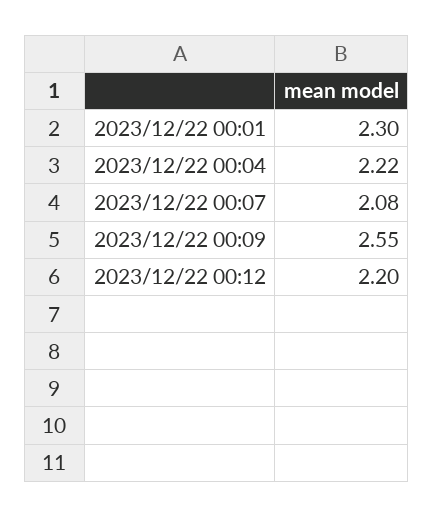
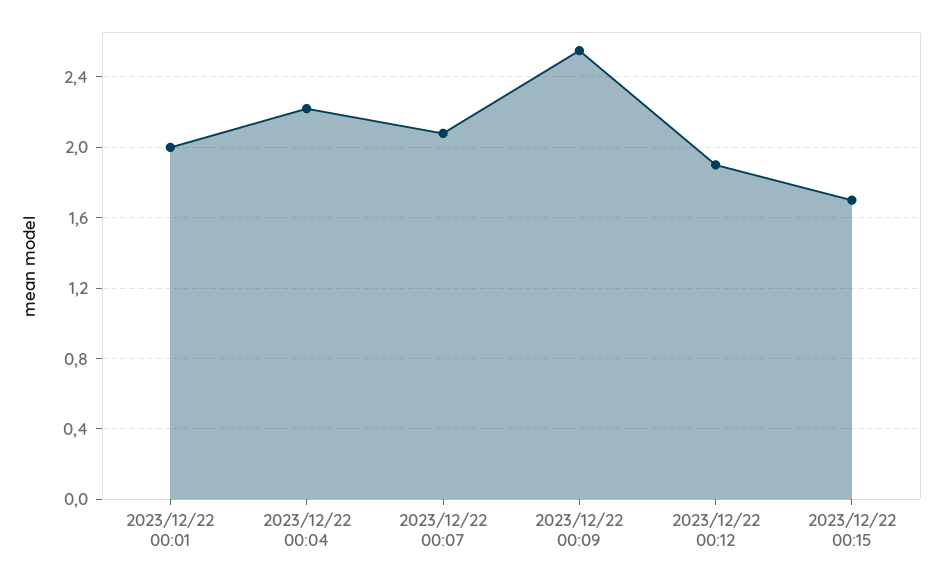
2023/12/22 00:01: 2.3 -> 2
2023/12/22 00:12: 2.2 -> 1.9
2023/12/22 00:15: none -> 1.7

